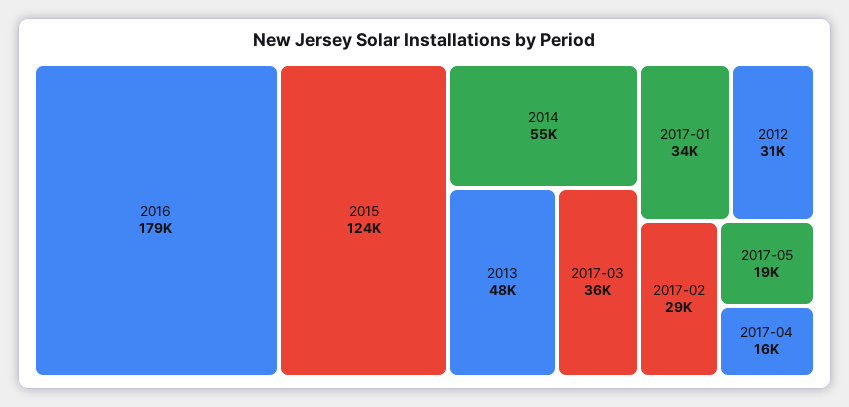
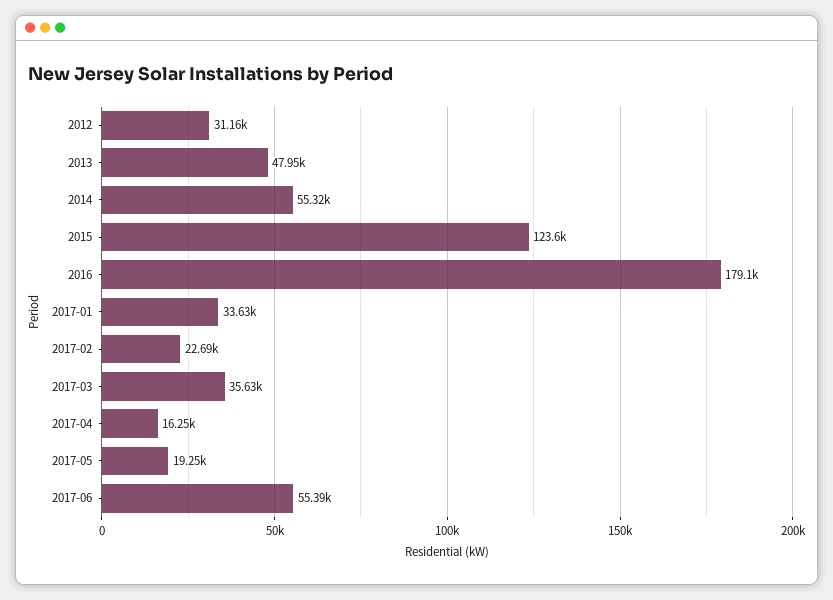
2017-02: 29000 -> 22690
2017-06: none -> 55390

